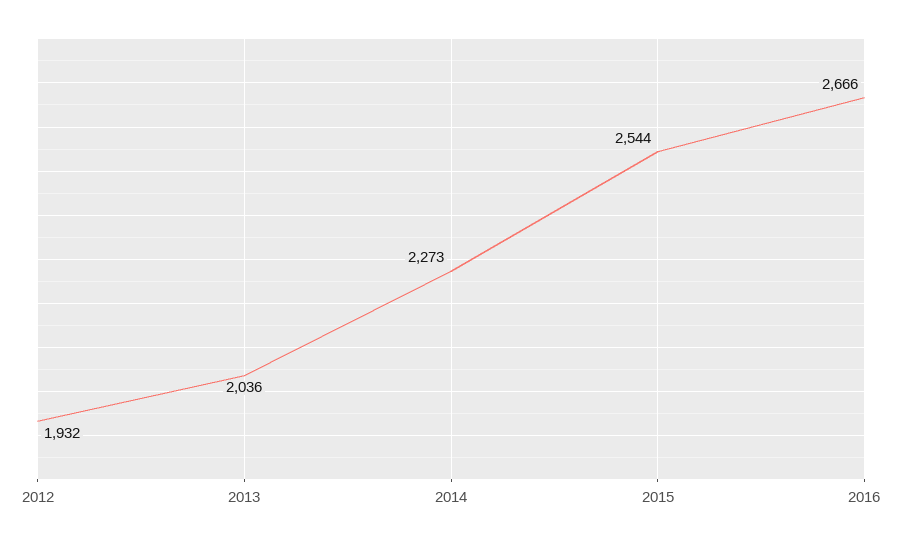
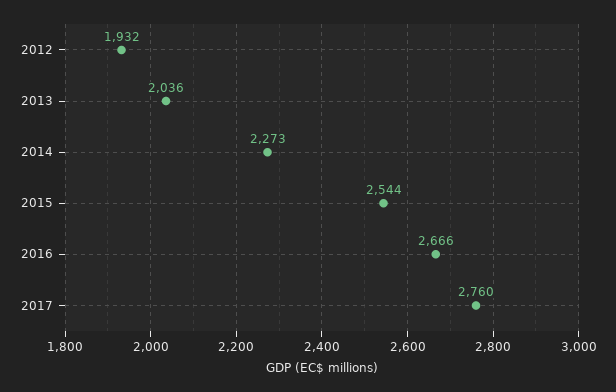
2017: none -> 2760

